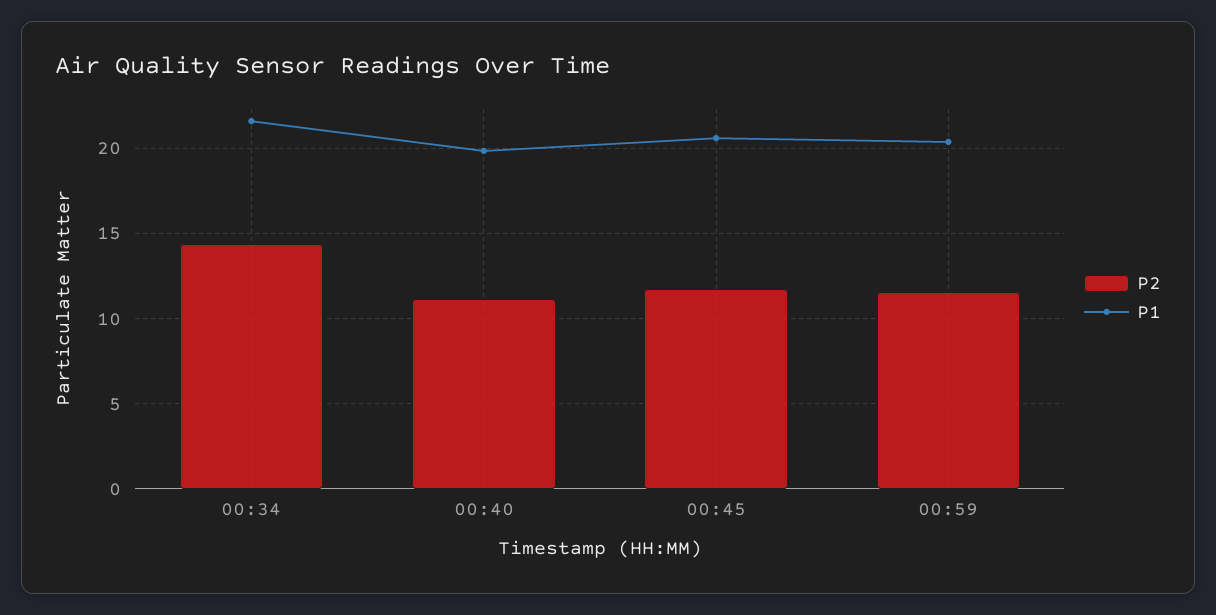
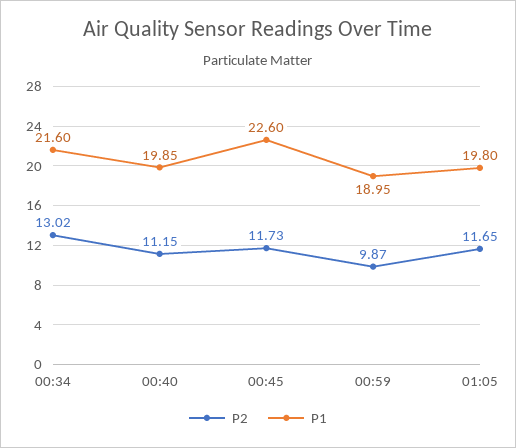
P2, 00:34: 14.5 -> 13.02
P1, 00:45: 20.5 -> 22.6
P2, 00:59: 11.5 -> 9.87
P1, 00:59: 20.5 -> 18.95
P2, 01:05: none -> 11.65
P1, 01:05: none -> 19.8

